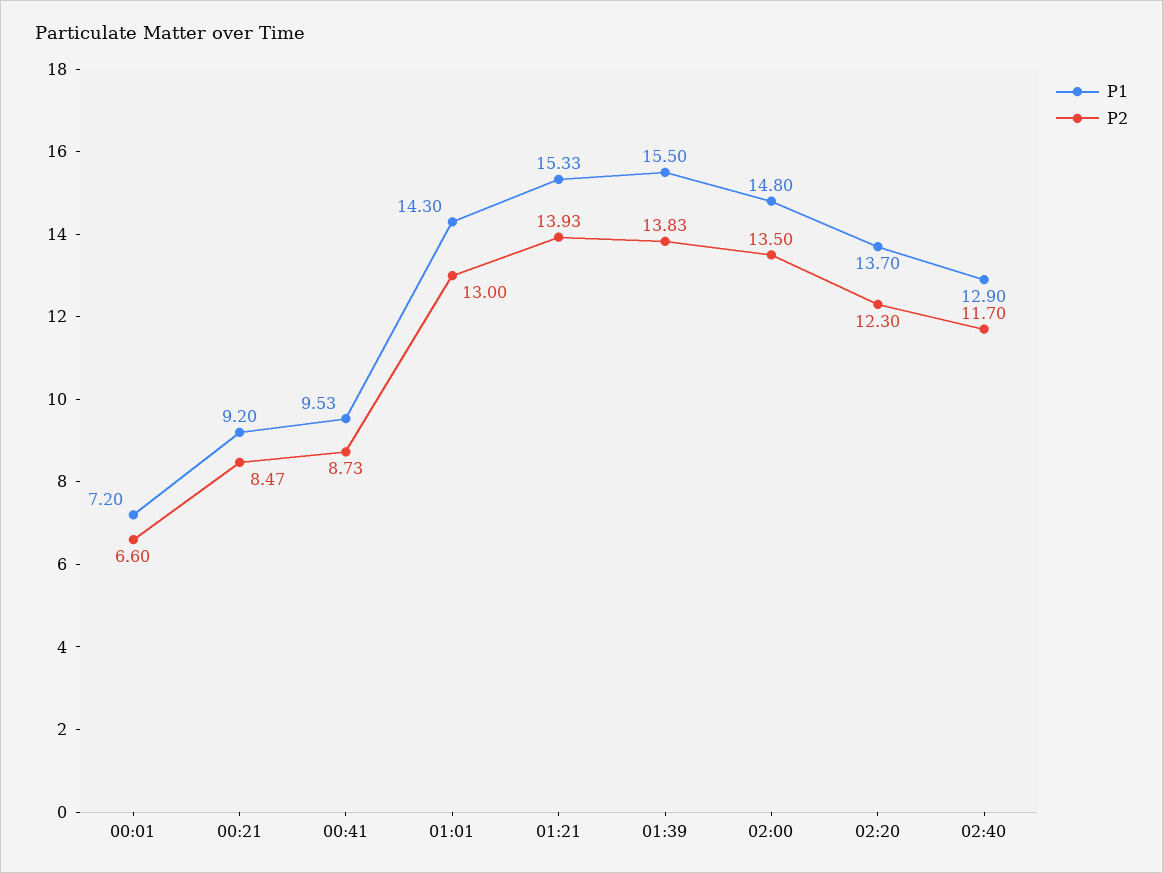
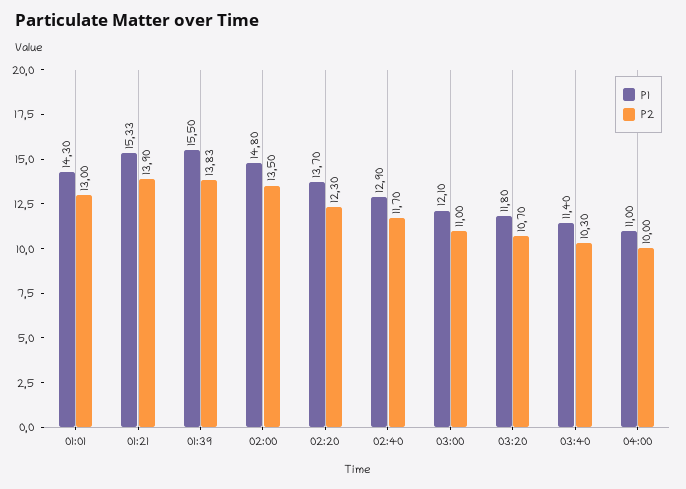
P1, 00:01: 7.2 -> none
P2, 00:01: 6.6 -> none
P1, 00:21: 9.2 -> none
P2, 00:21: 8.47 -> none
P1, 00:41: 9.53 -> none
P2, 00:41: 8.73 -> none
P2, 01:21: 13.93 -> 13.9
P1, 03:00: none -> 12.1
P2, 03:00: none -> 11
P1, 03:20: none -> 11.8
P2, 03:20: none -> 10.7
P1, 03:40: none -> 11.4
P2, 03:40: none -> 10.3
P1, 04:00: none -> 11
P2, 04:00: none -> 10

